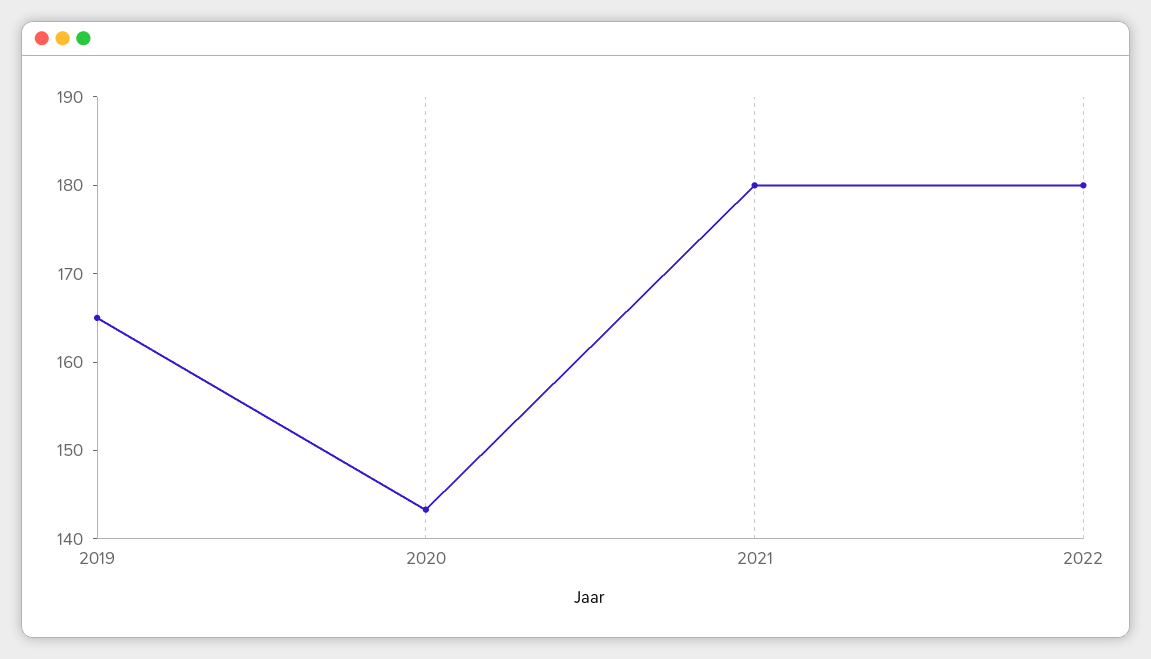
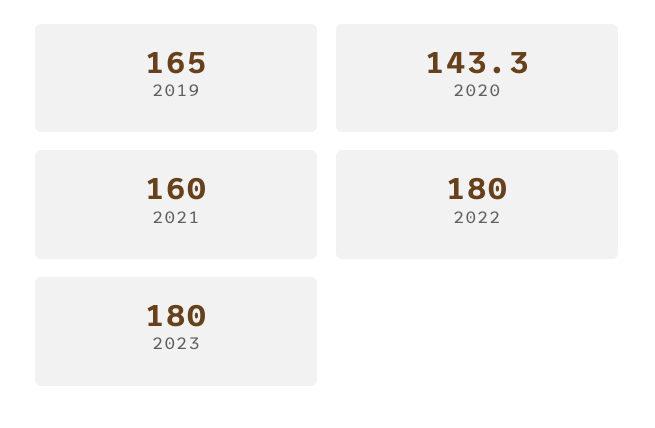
2021: 180 -> 160
2023: none -> 180

